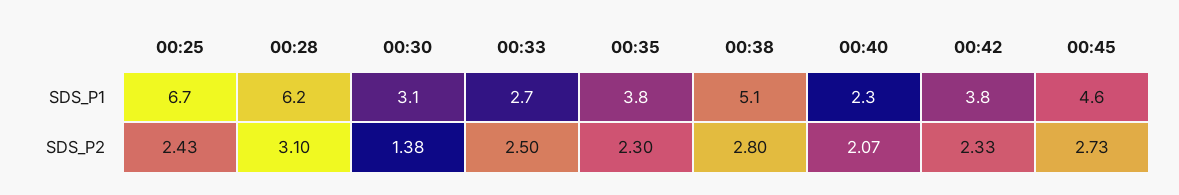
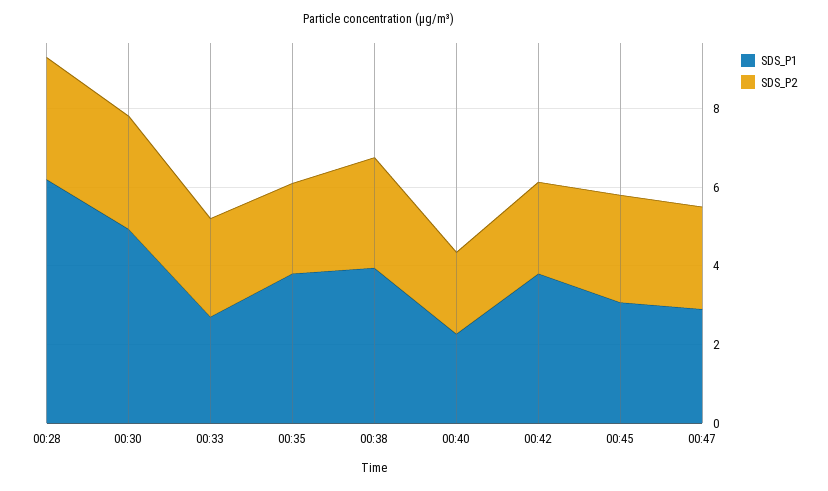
SDS_P1, 00:25: 6.7 -> none
SDS_P1, 00:30: 3.1 -> 5
SDS_P1, 00:38: 5.1 -> 4
SDS_P1, 00:45: 4.6 -> 3
SDS_P2, 00:25: 2.43 -> none
SDS_P2, 00:30: 1.38 -> 3
SDS_P1, 00:47: none -> 3
SDS_P2, 00:47: none -> 2.5

